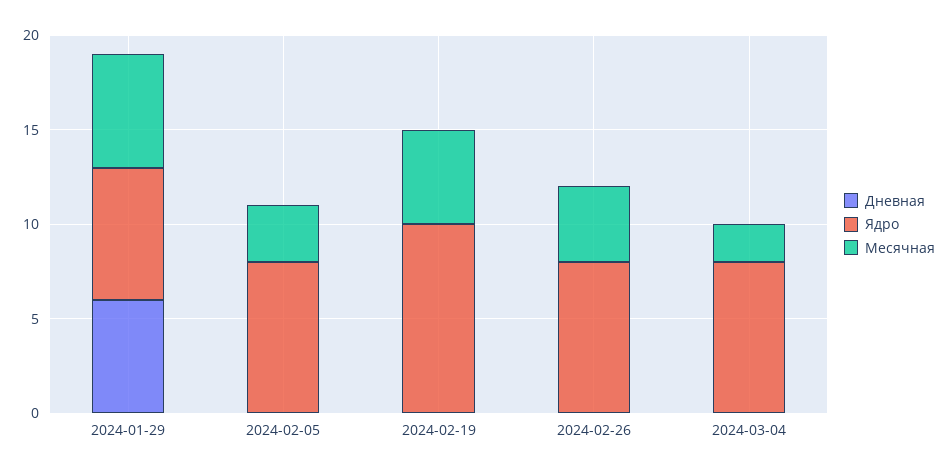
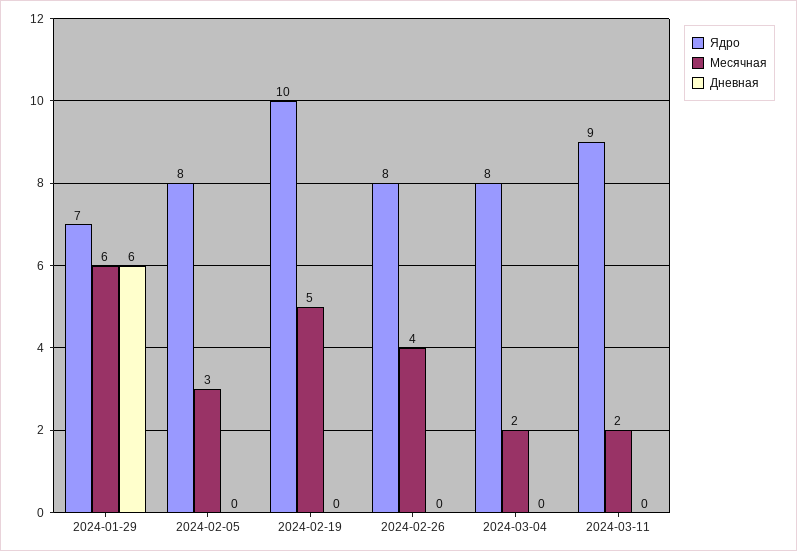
Ядро, 2024-03-11: none -> 9
Месячная, 2024-03-11: none -> 2
Дневная, 2024-03-11: none -> 0

